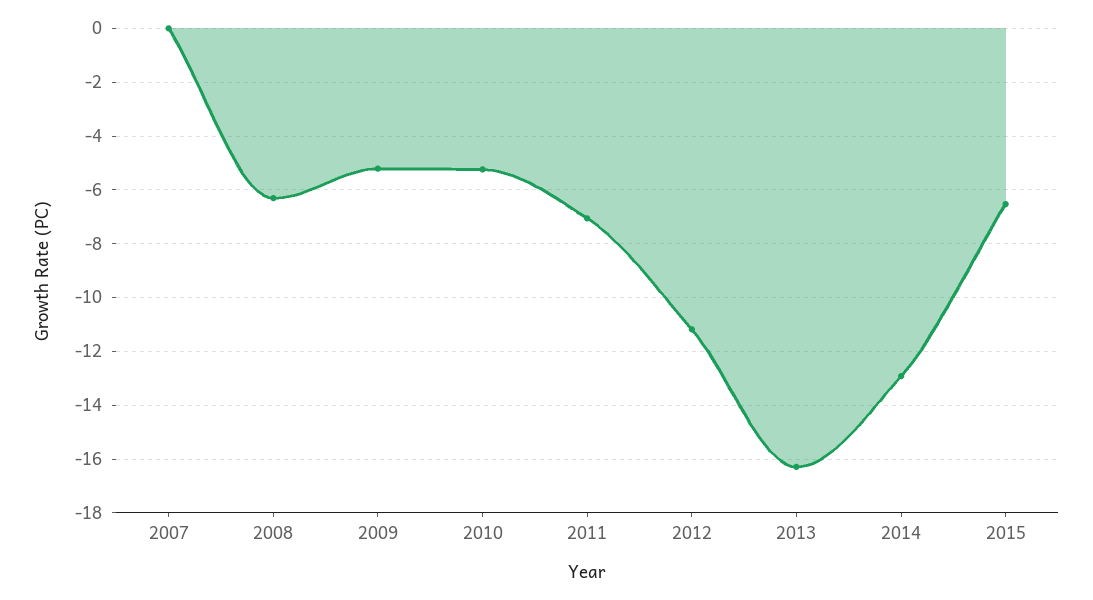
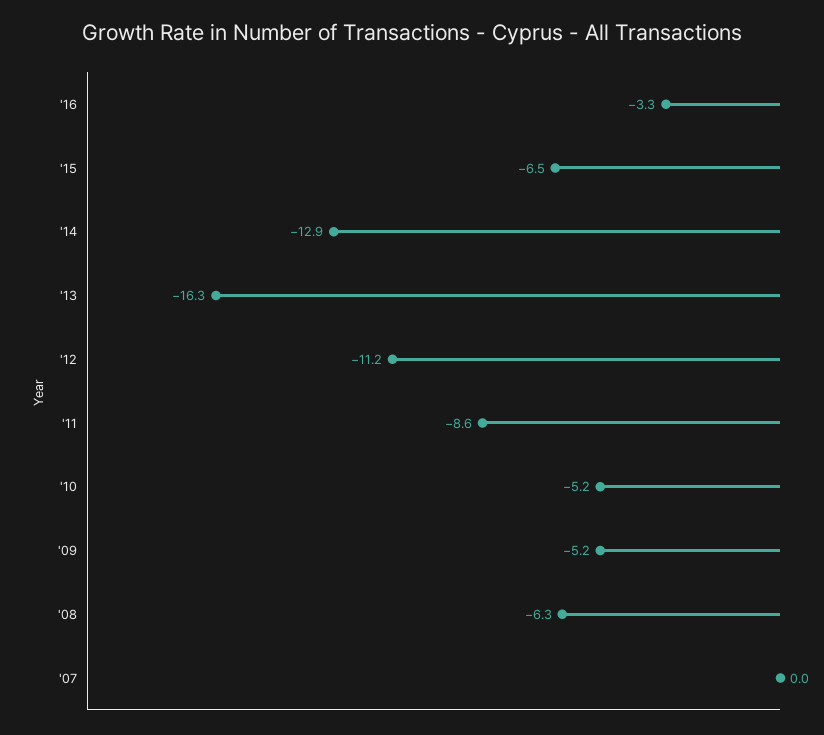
2011: -7 -> -8.6
'16: none -> -3.3

